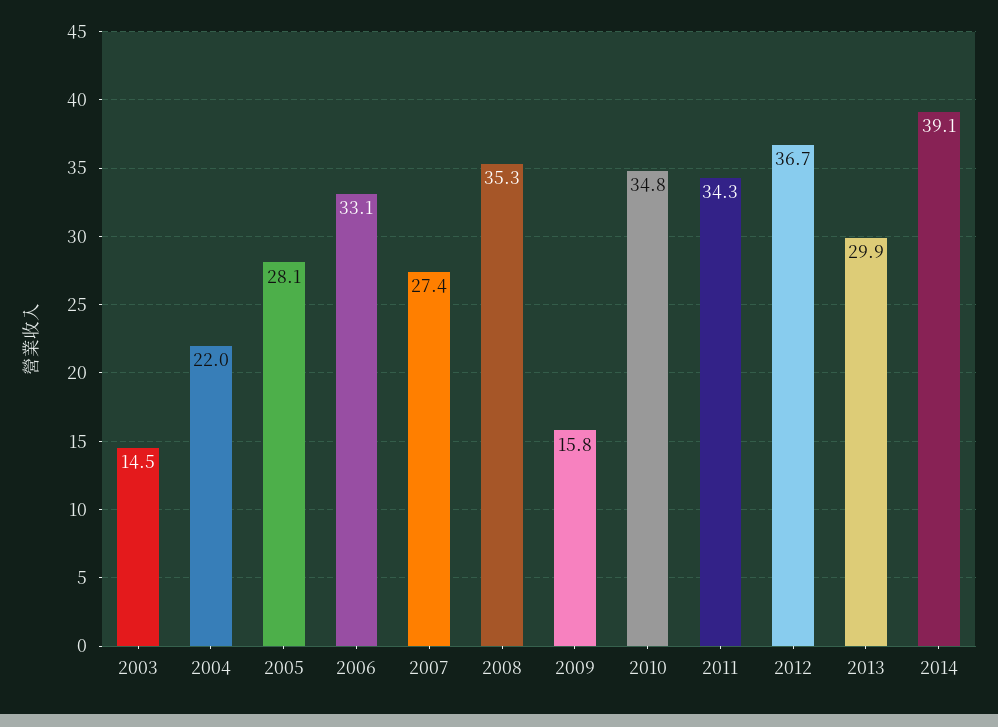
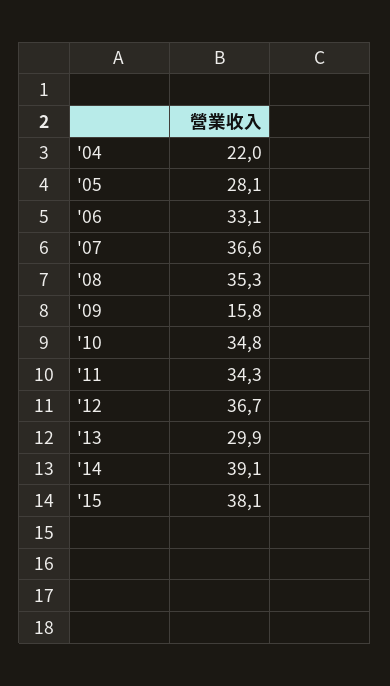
2003: 14.5 -> none
2007: 27.4 -> 36.6
'15: none -> 38.1

